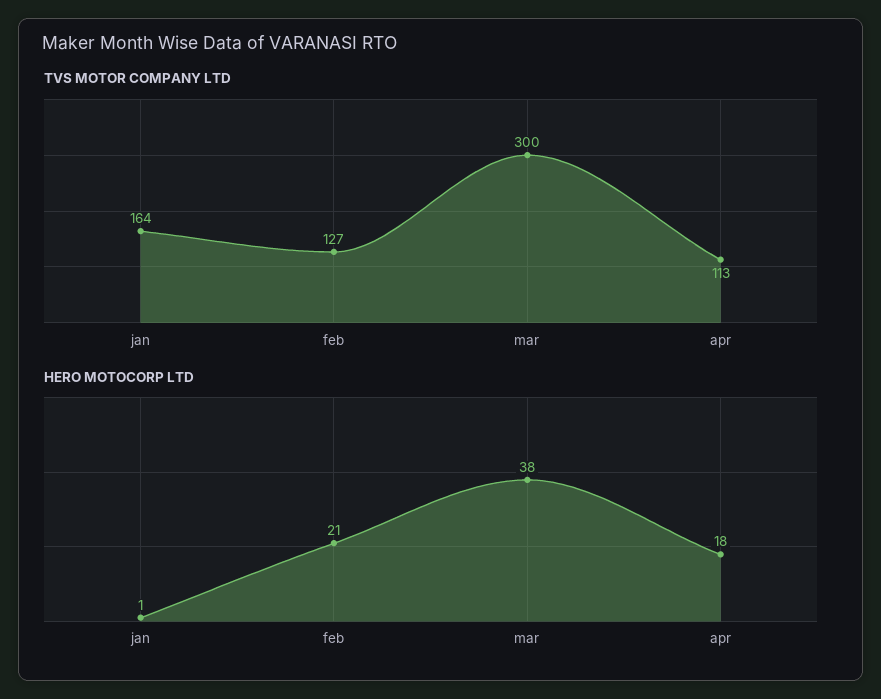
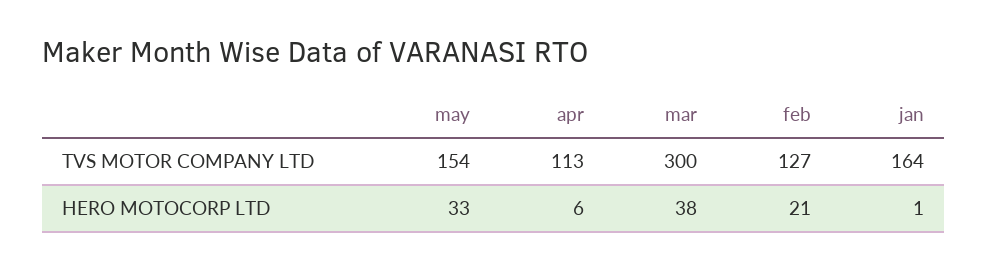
HERO MOTOCORP LTD, apr: 18 -> 6
TVS MOTOR COMPANY LTD, may: none -> 154
HERO MOTOCORP LTD, may: none -> 33

